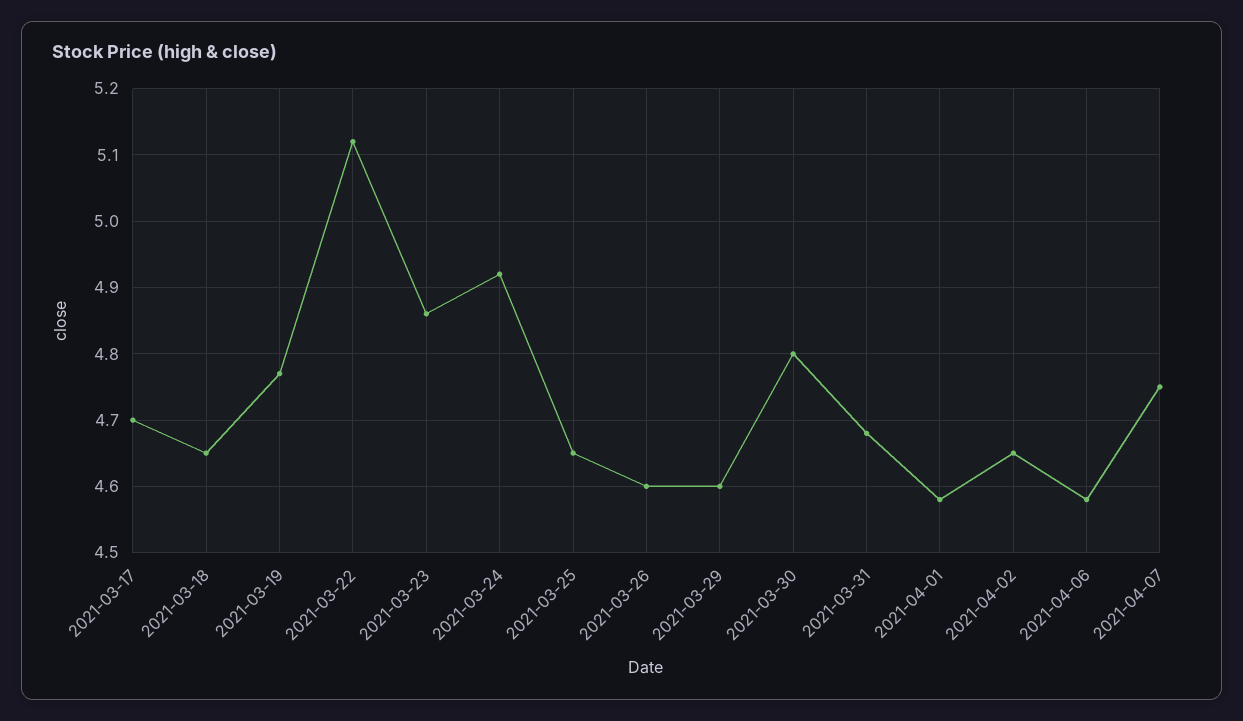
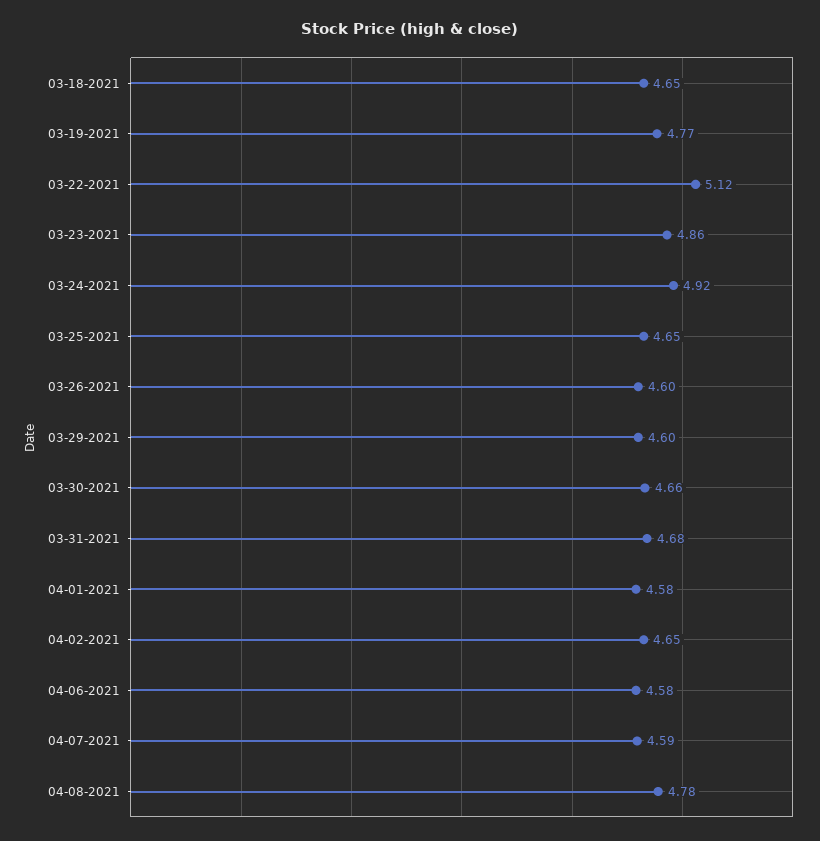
2021-03-17: 4.7 -> none
2021-03-30: 4.8 -> 4.66
2021-04-07: 4.75 -> 4.59
04-08-2021: none -> 4.78

